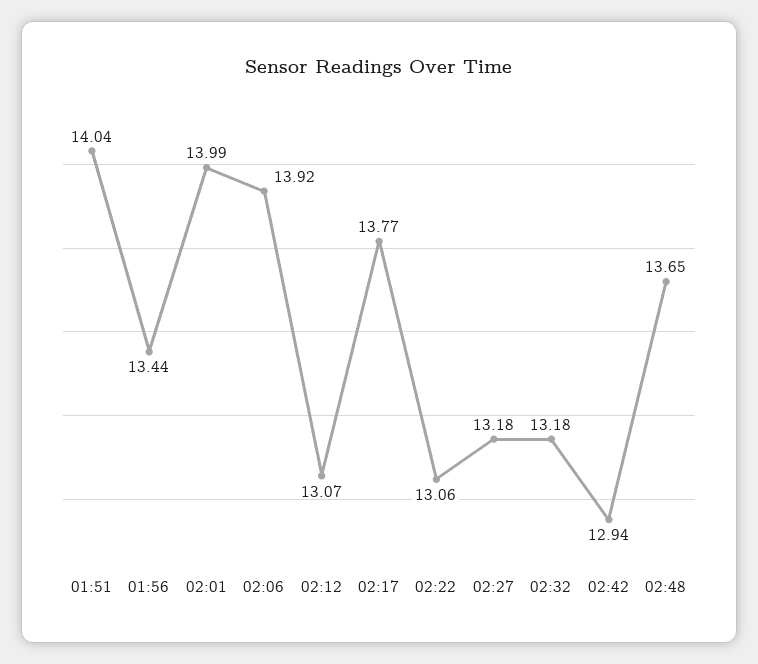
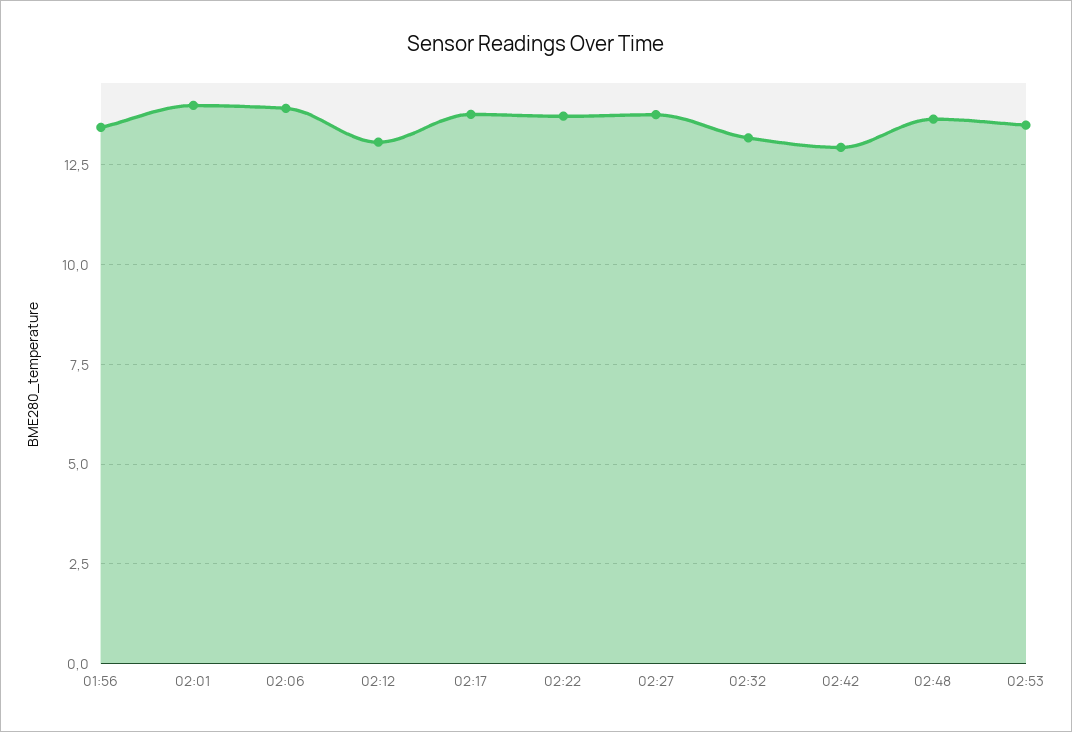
01:51: 14.04 -> none
02:22: 13.06 -> 13.75
02:27: 13.18 -> 13.75
02:53: none -> 13.5

